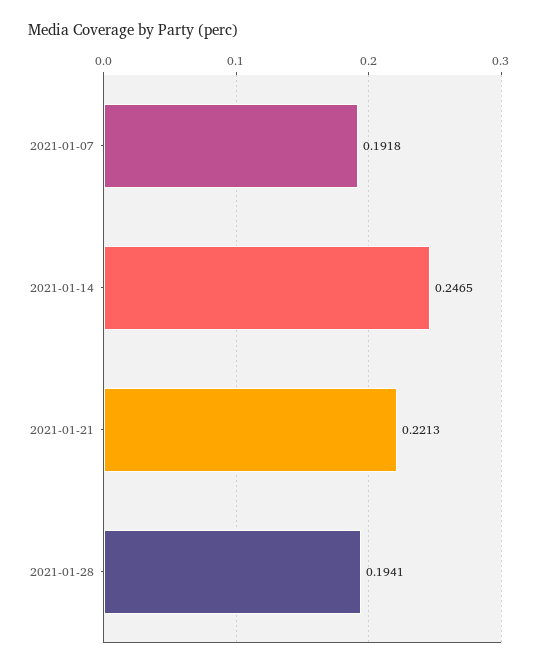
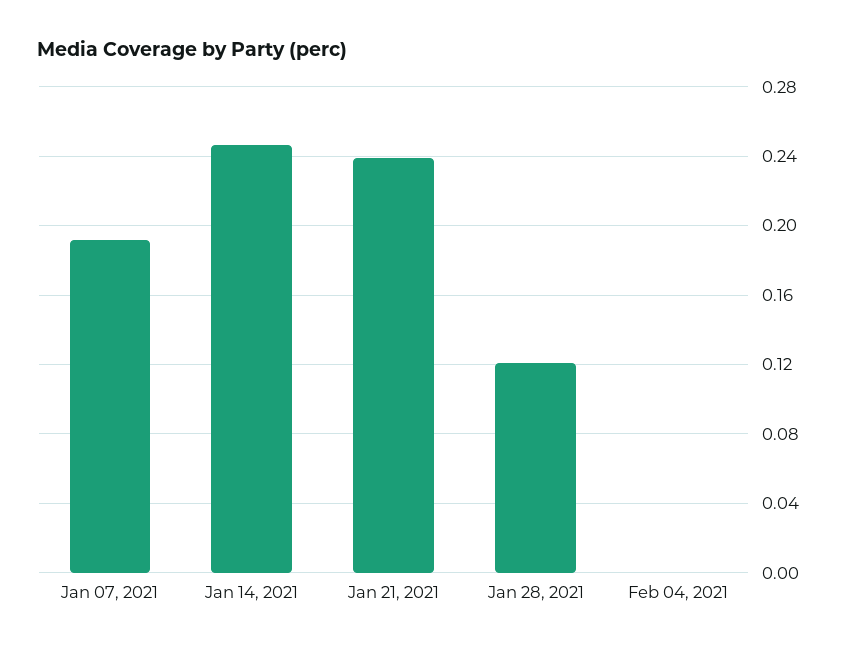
2021-01-21: 0.2213 -> 0.24
2021-01-28: 0.1941 -> 0.12
Feb 04, 2021: none -> 0

